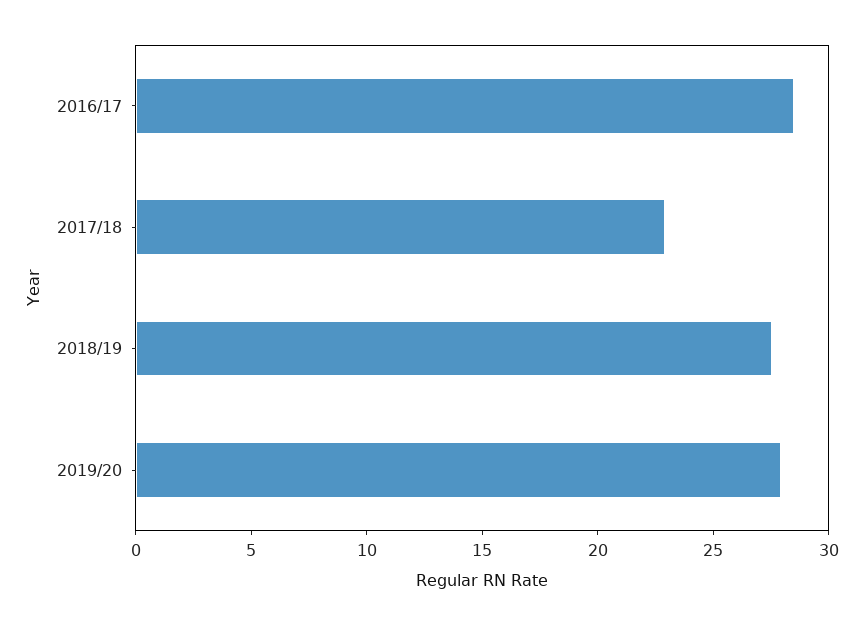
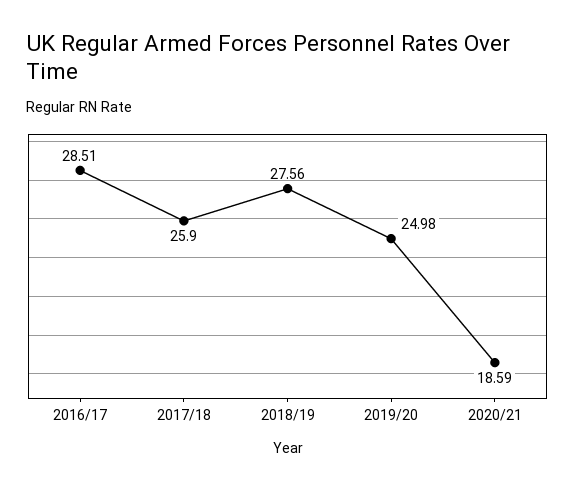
2017/18: 23 -> 25.9
2019/20: 28 -> 24.98
2020/21: none -> 18.59

